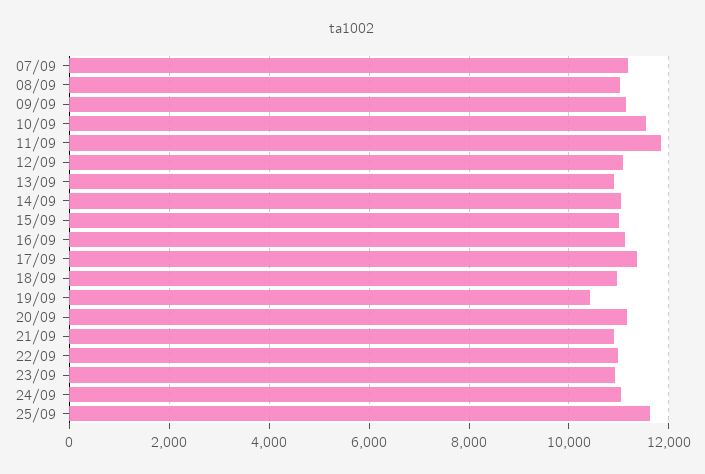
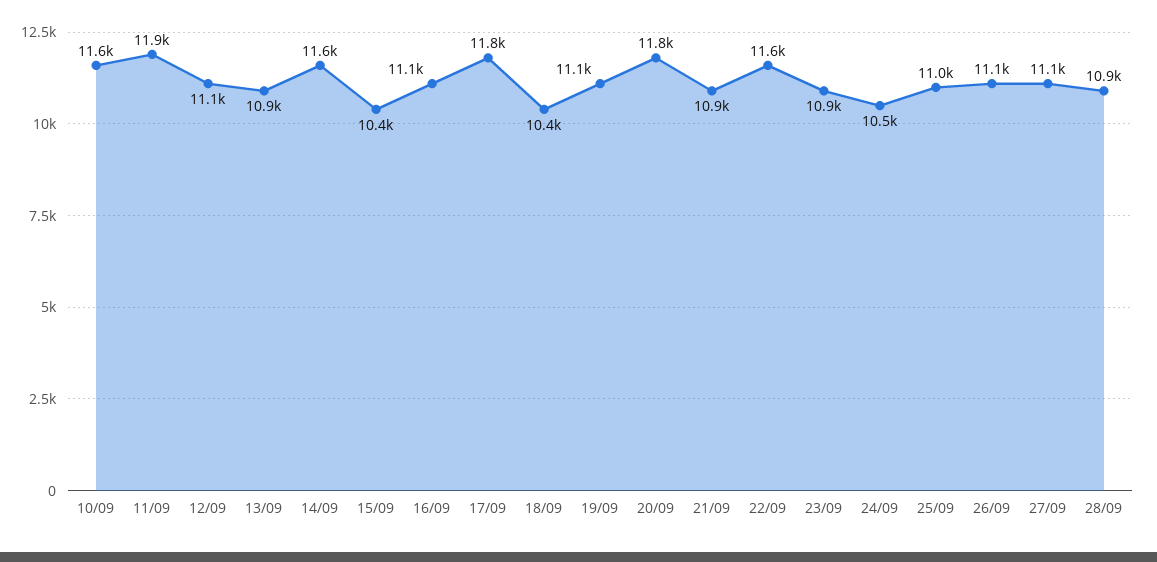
07/09: 11200 -> none
08/09: 11000 -> none
09/09: 11200 -> none
14/09: 11000 -> 11600
15/09: 11000 -> 10400
17/09: 11400 -> 11800
18/09: 11000 -> 10400
19/09: 10400 -> 11100
20/09: 11200 -> 11800
22/09: 11000 -> 11600
24/09: 11000 -> 10500
25/09: 11600 -> 11000
26/09: none -> 11100
27/09: none -> 11100
28/09: none -> 10900

